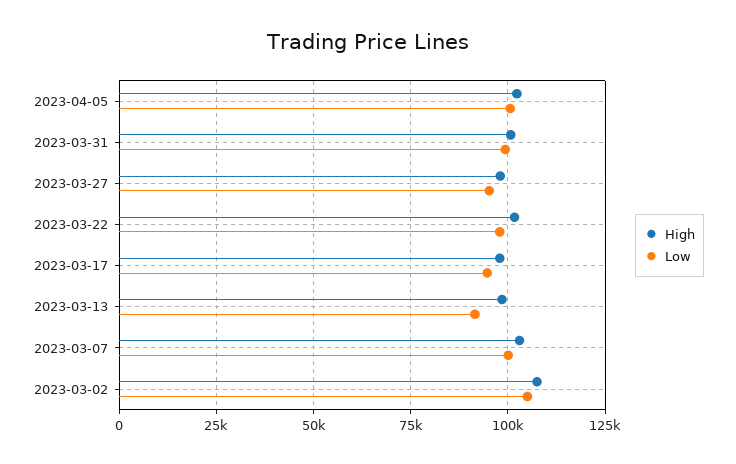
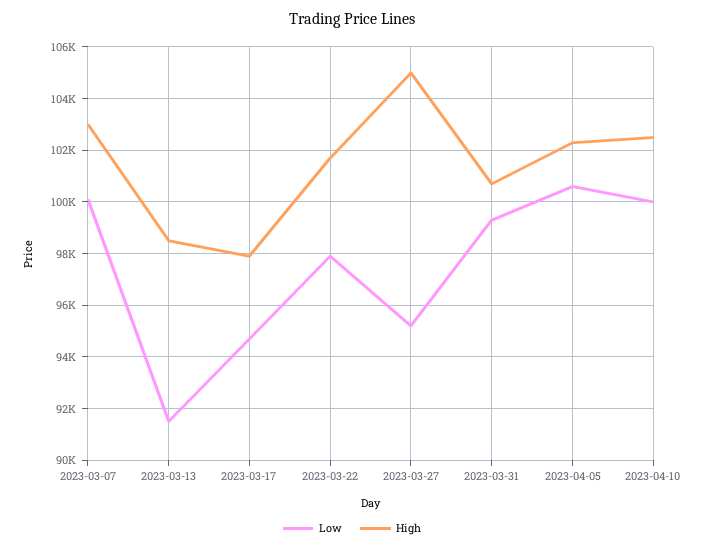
High, 2023-03-27: 97500 -> 105000
High, 2023-03-02: 107500 -> none
Low, 2023-03-02: 105000 -> none
Low, 2023-04-10: none -> 100000
High, 2023-04-10: none -> 102500

